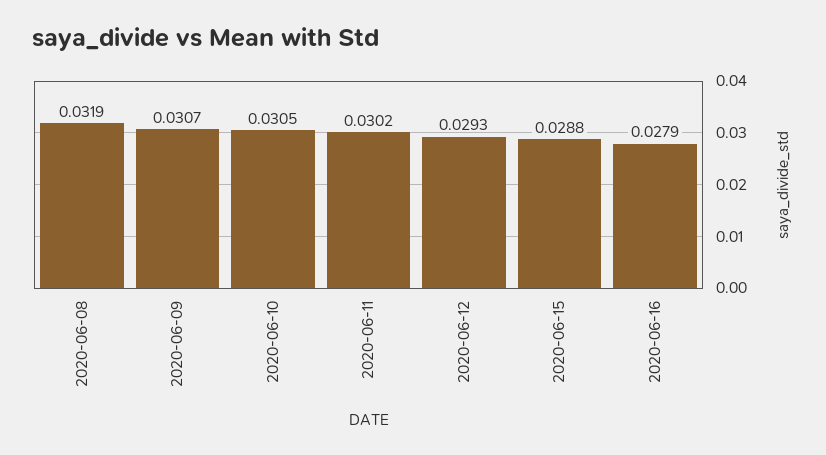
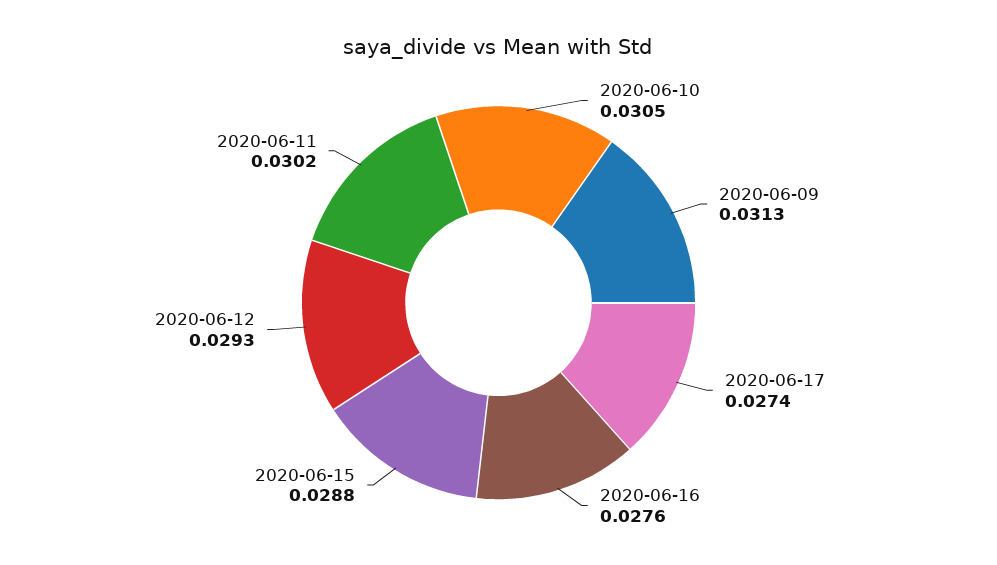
2020-06-08: 0.0319 -> none
2020-06-09: 0.0307 -> 0.0313
2020-06-16: 0.0279 -> 0.0276
2020-06-17: none -> 0.0274

